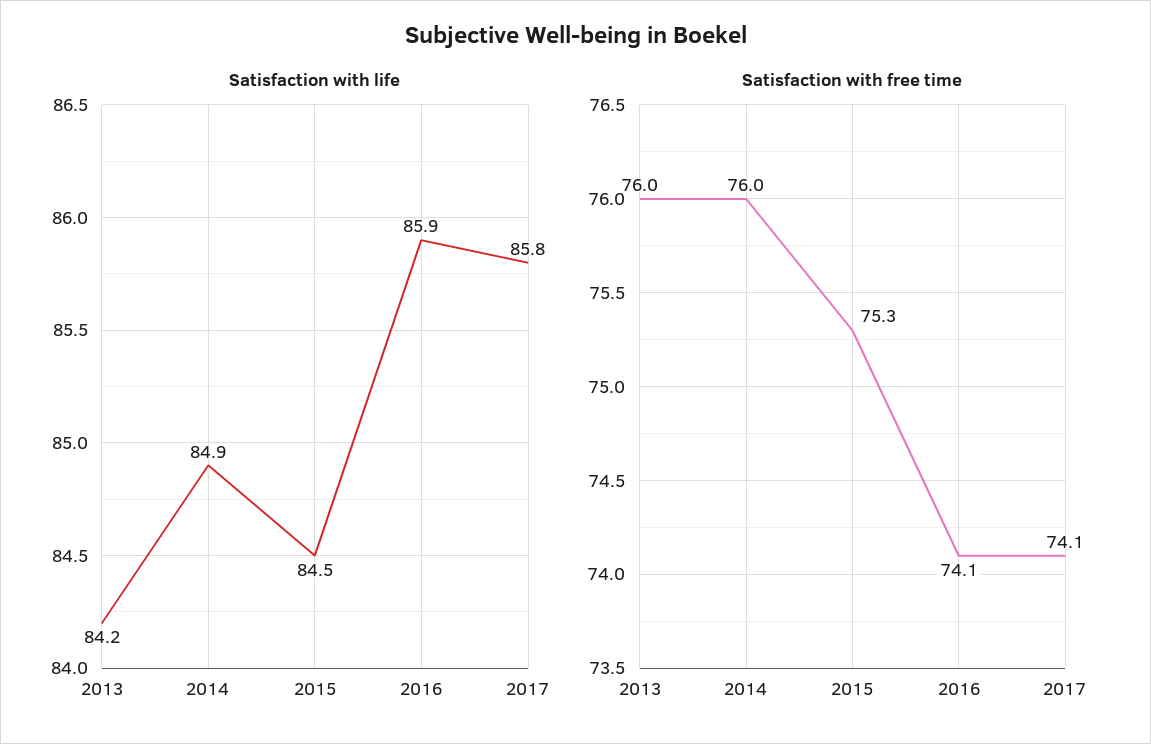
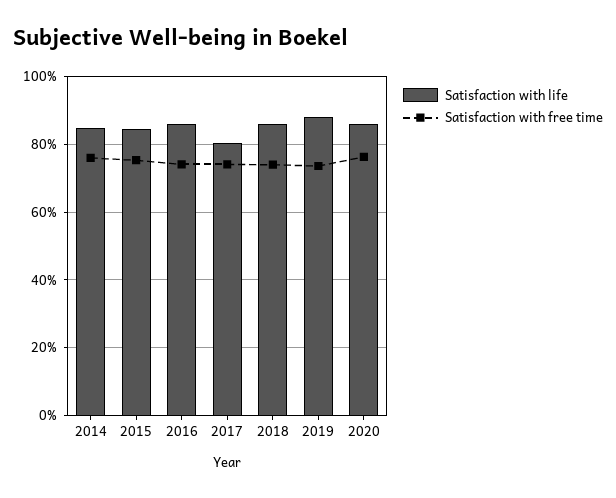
Satisfaction with life, 2013: 84.2 -> none
Satisfaction with life, 2017: 85.8 -> 80
Satisfaction with free time, 2013: 76 -> none
Satisfaction with life, 2018: none -> 86
Satisfaction with free time, 2018: none -> 74
Satisfaction with life, 2019: none -> 88
Satisfaction with free time, 2019: none -> 74
Satisfaction with life, 2020: none -> 86
Satisfaction with free time, 2020: none -> 76

